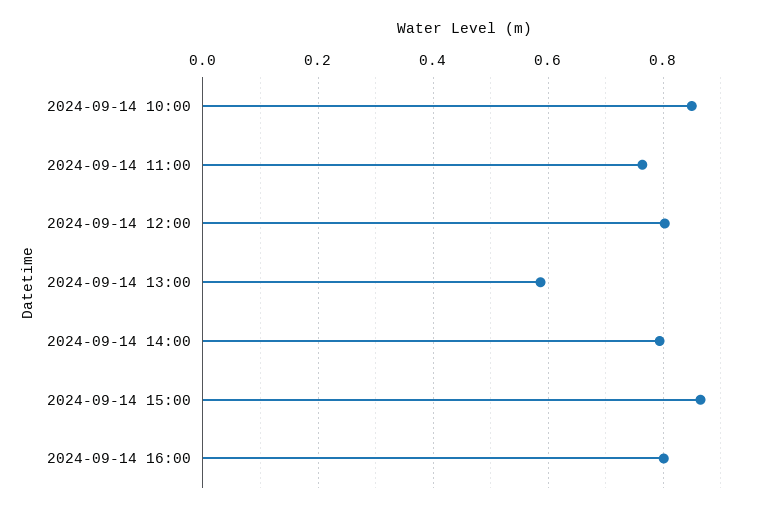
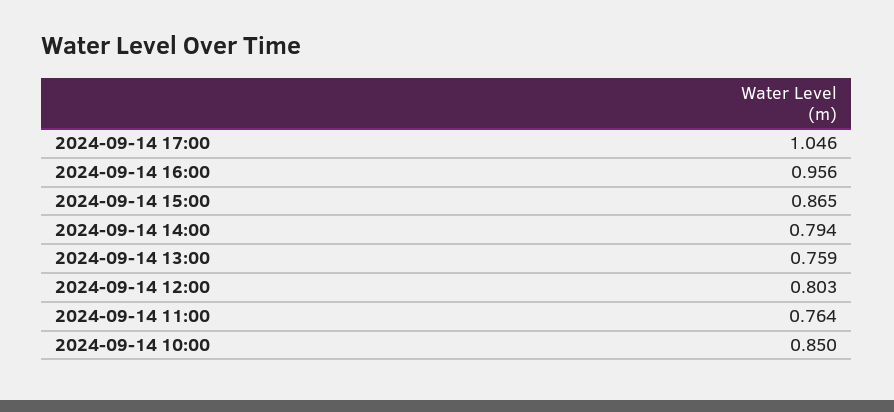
2024-09-14 13:00: 0.58 -> 0.759
2024-09-14 16:00: 0.8 -> 0.956
2024-09-14 17:00: none -> 1.046

